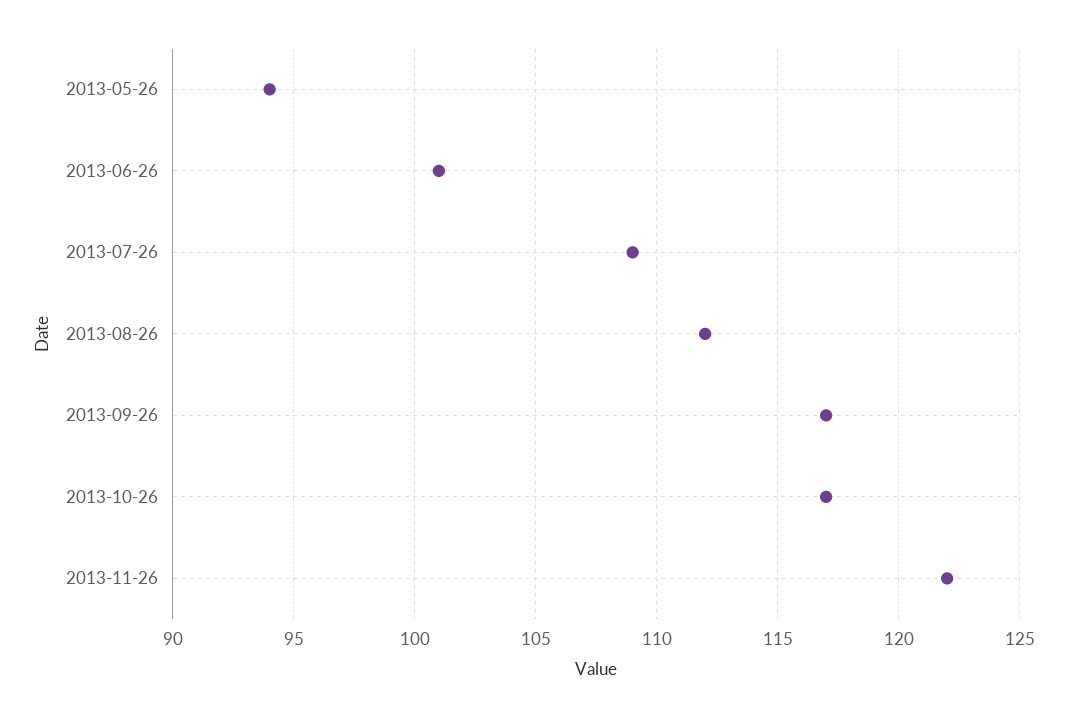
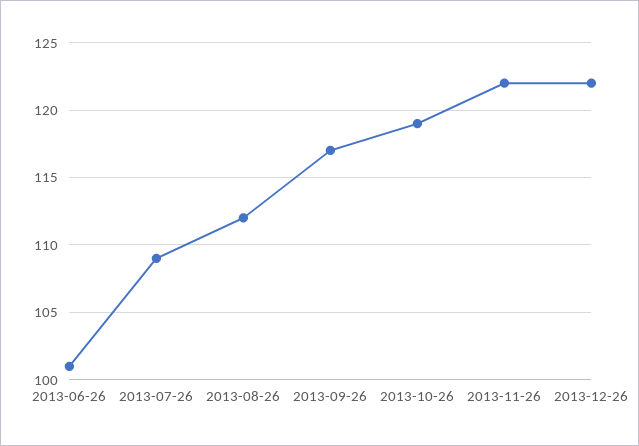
2013-05-26: 94 -> none
2013-10-26: 117 -> 119
2013-12-26: none -> 122

